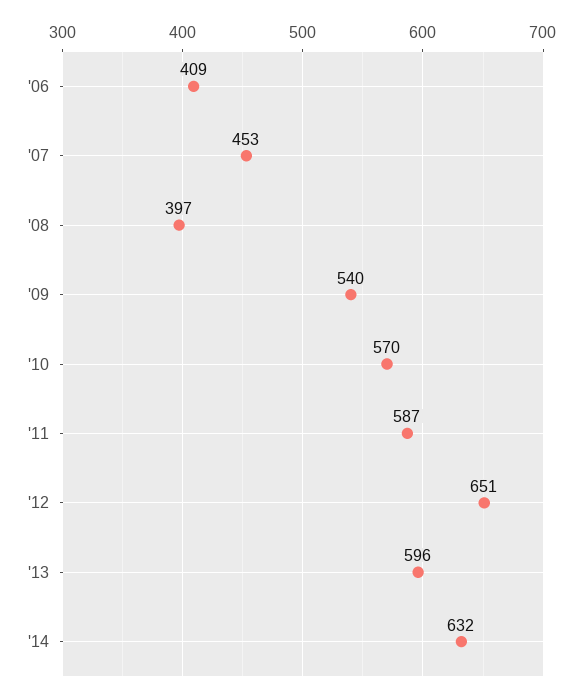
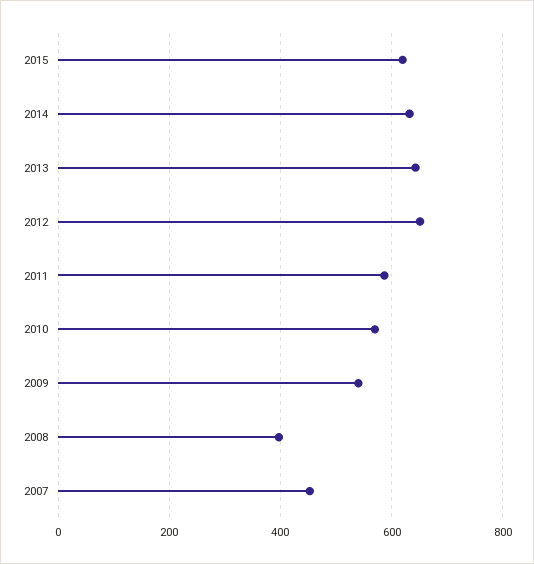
'06: 409 -> none
'13: 596 -> 640
2015: none -> 620

